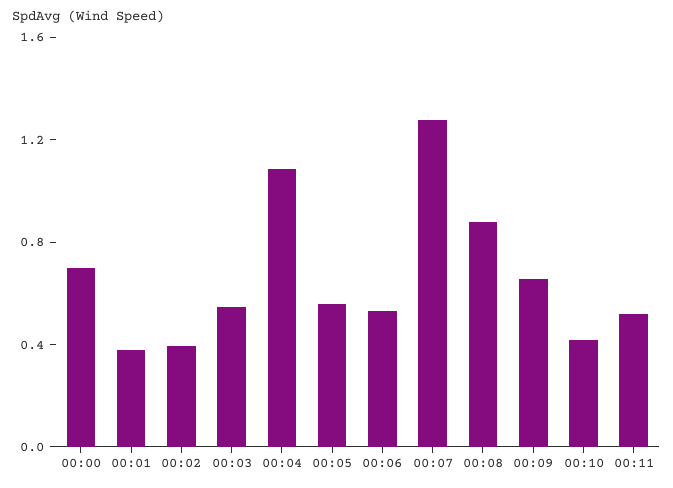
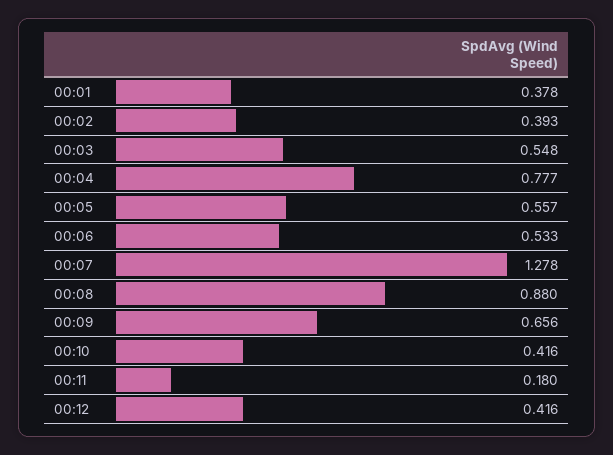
00:00: 0.7 -> none
00:04: 1.1 -> 0.777
00:11: 0.5 -> 0.18
00:12: none -> 0.416

